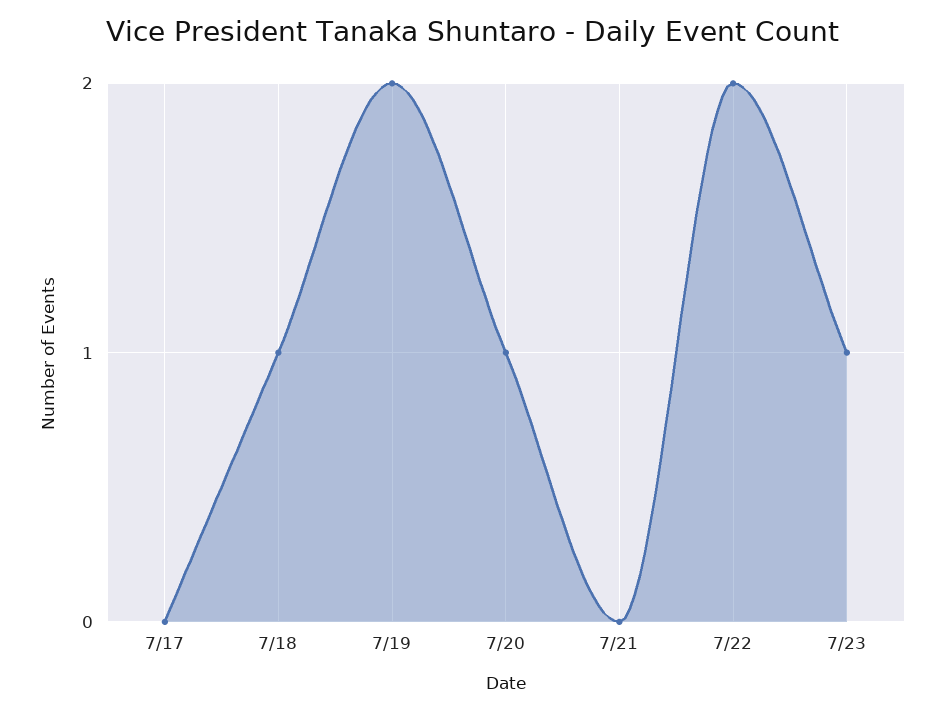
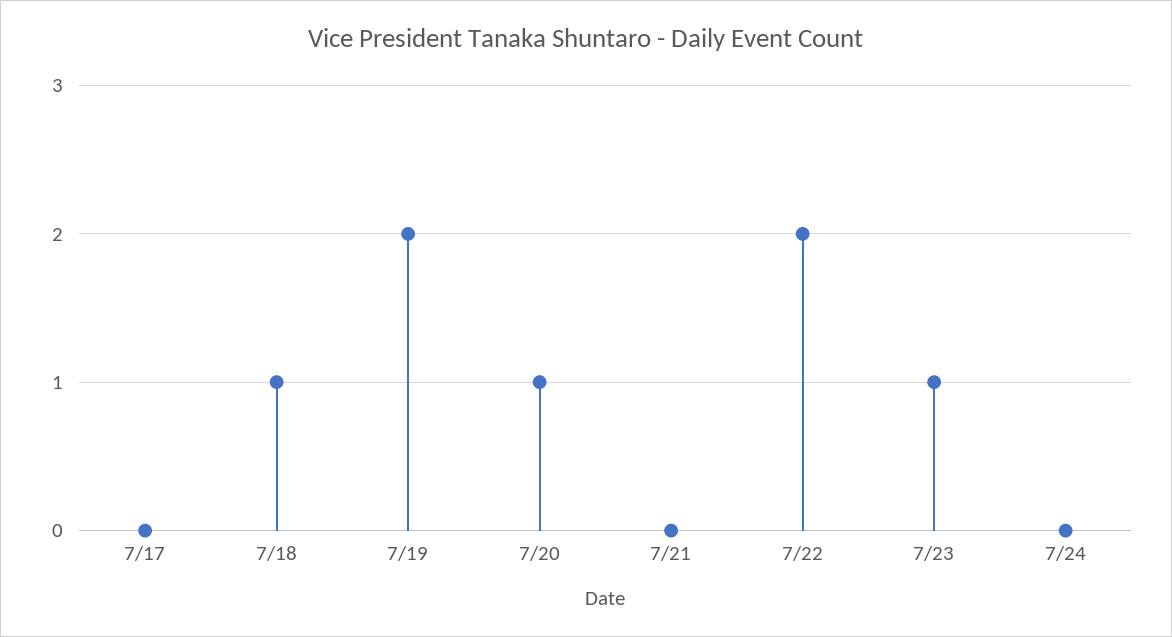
7/24: none -> 0

